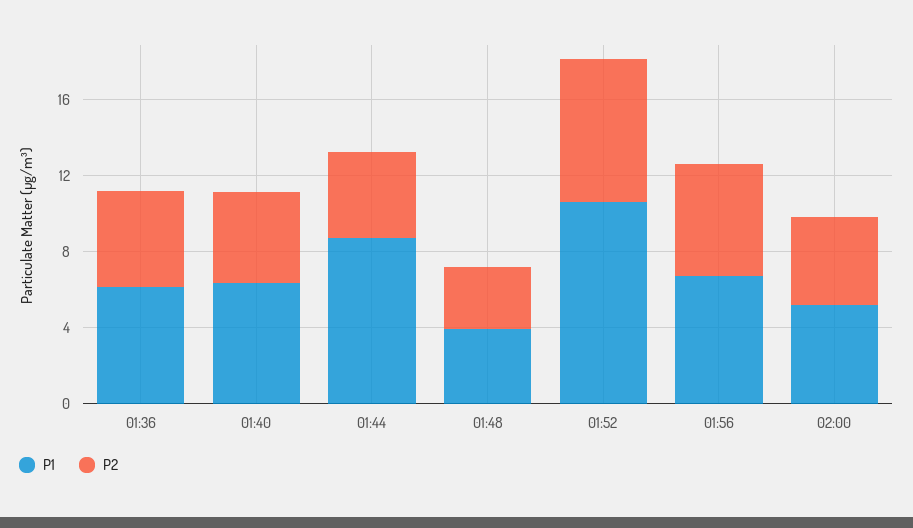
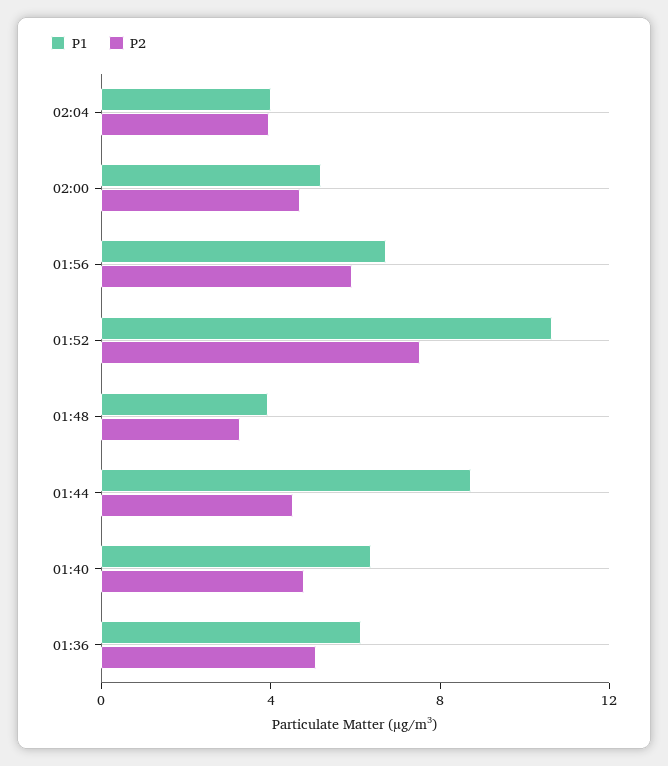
P1, 02:04: none -> 4
P2, 02:04: none -> 4

